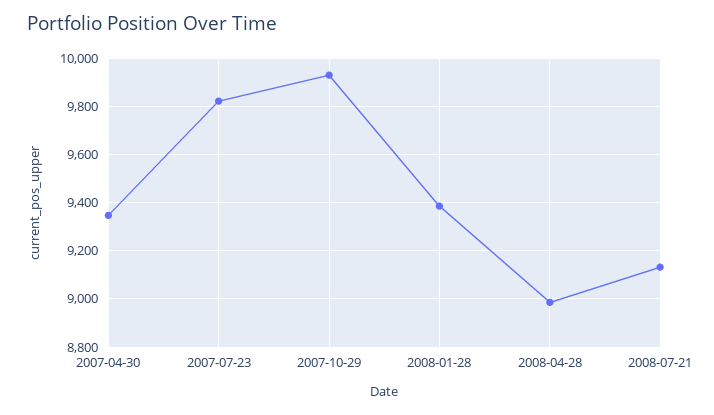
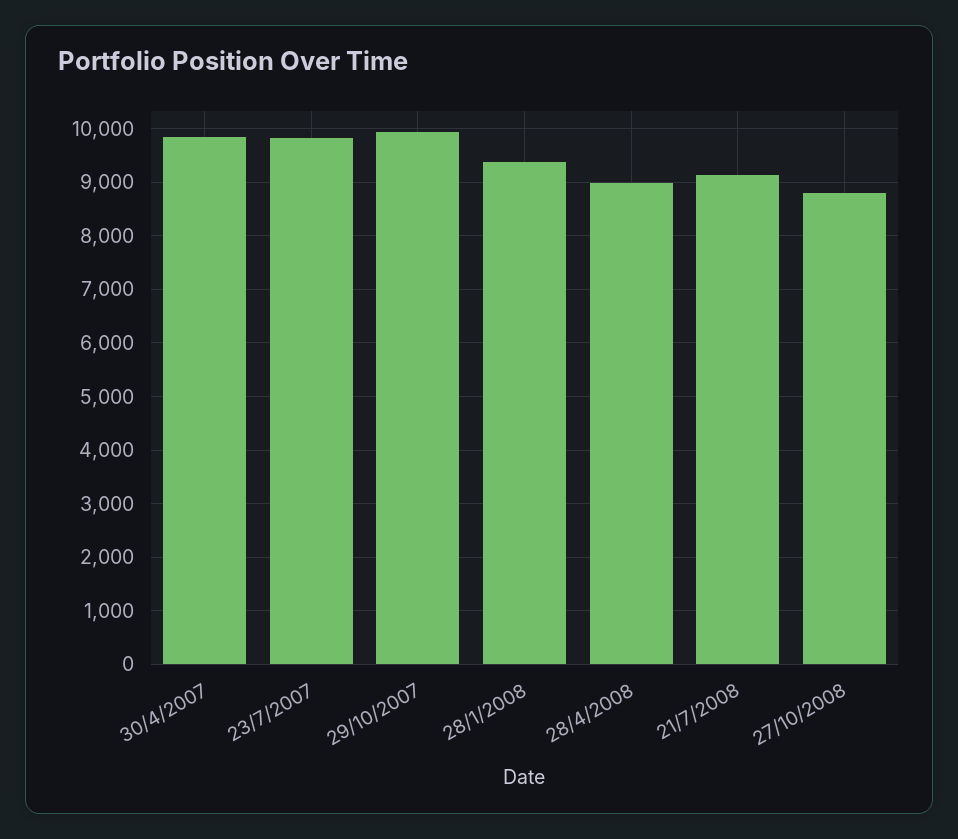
2007-04-30: 9350 -> 9800
27/10/2008: none -> 8800

